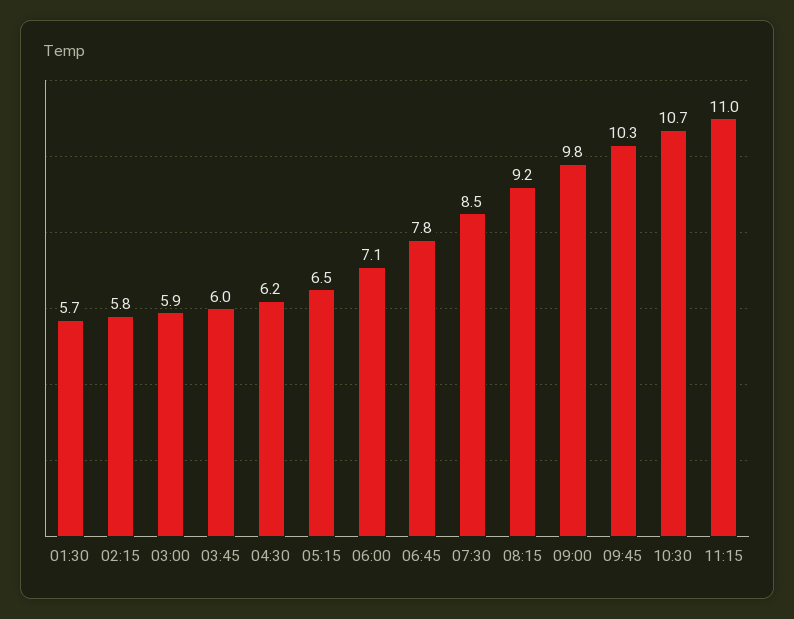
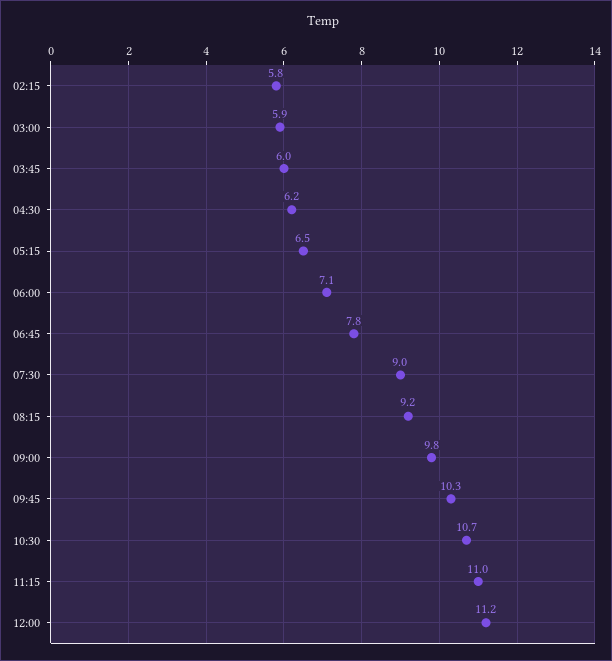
01:30: 5.7 -> none
07:30: 8.5 -> 9
12:00: none -> 11.2

